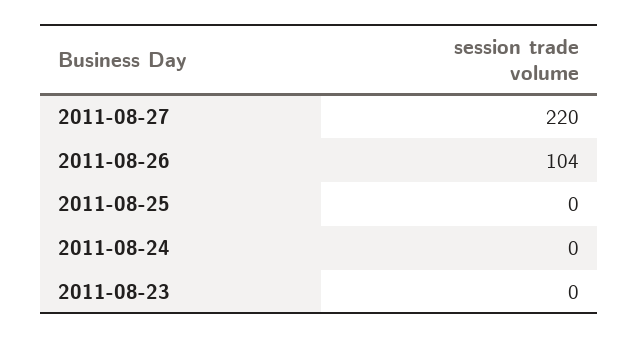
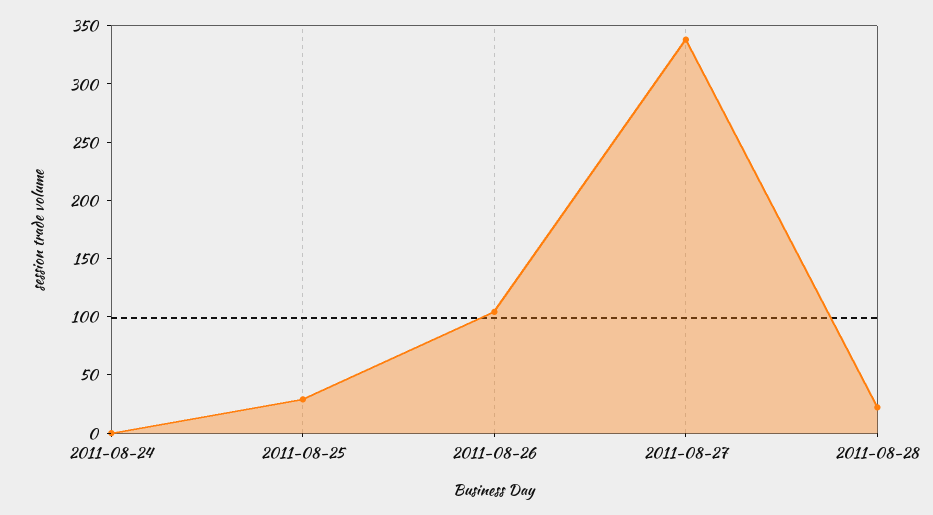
2011-08-27: 220 -> 340
2011-08-25: 0 -> 30
2011-08-23: 0 -> none
2011-08-28: none -> 20

